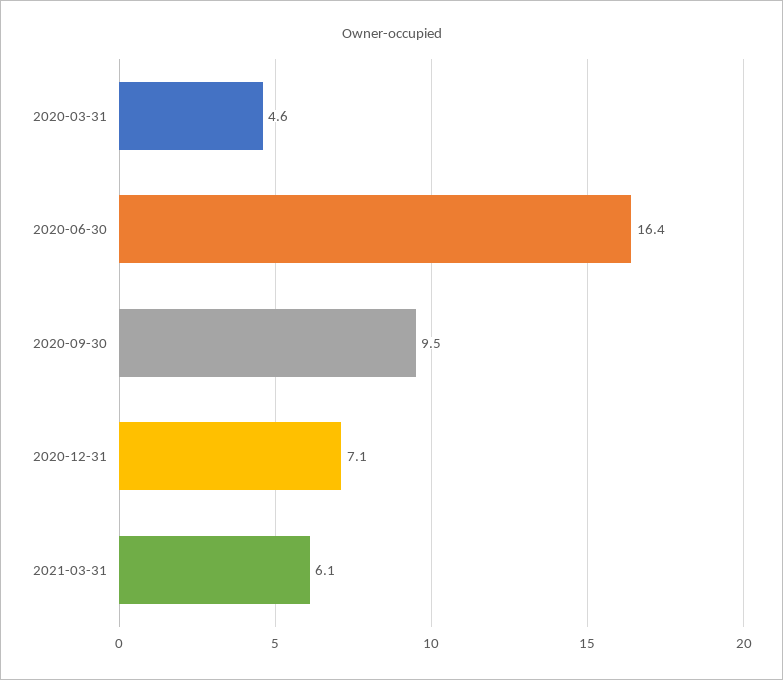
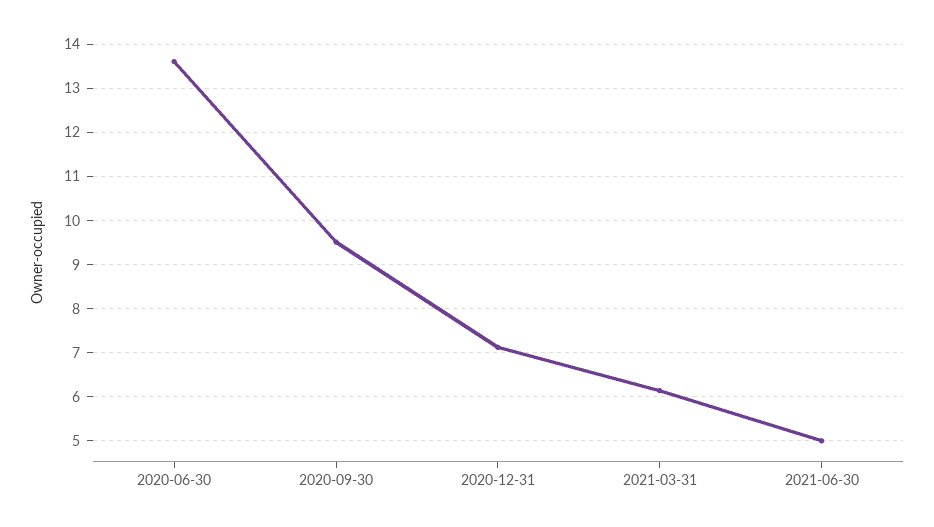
2020-03-31: 4.6 -> none
2020-06-30: 16.4 -> 13.6
2021-06-30: none -> 5

